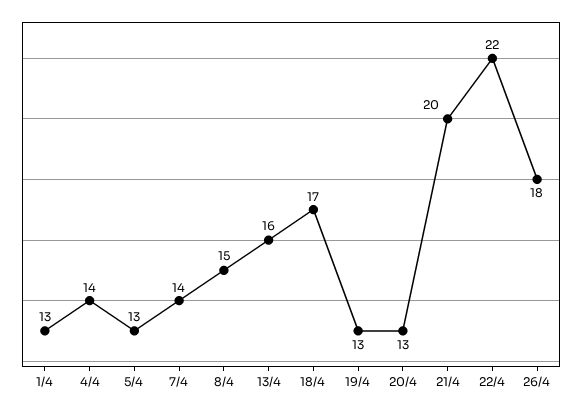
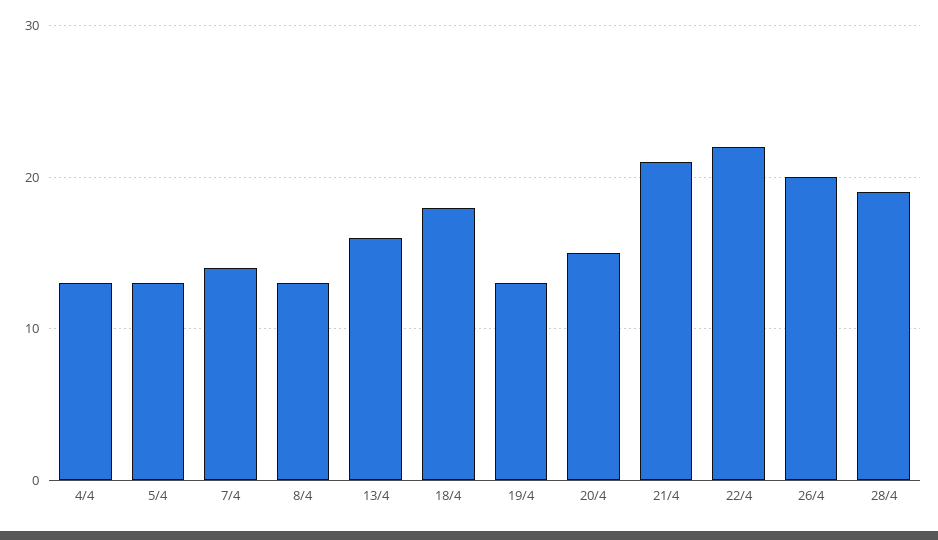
1/4: 13 -> none
4/4: 14 -> 13
8/4: 15 -> 13
18/4: 17 -> 18
20/4: 13 -> 15
21/4: 20 -> 21
26/4: 18 -> 20
28/4: none -> 19

